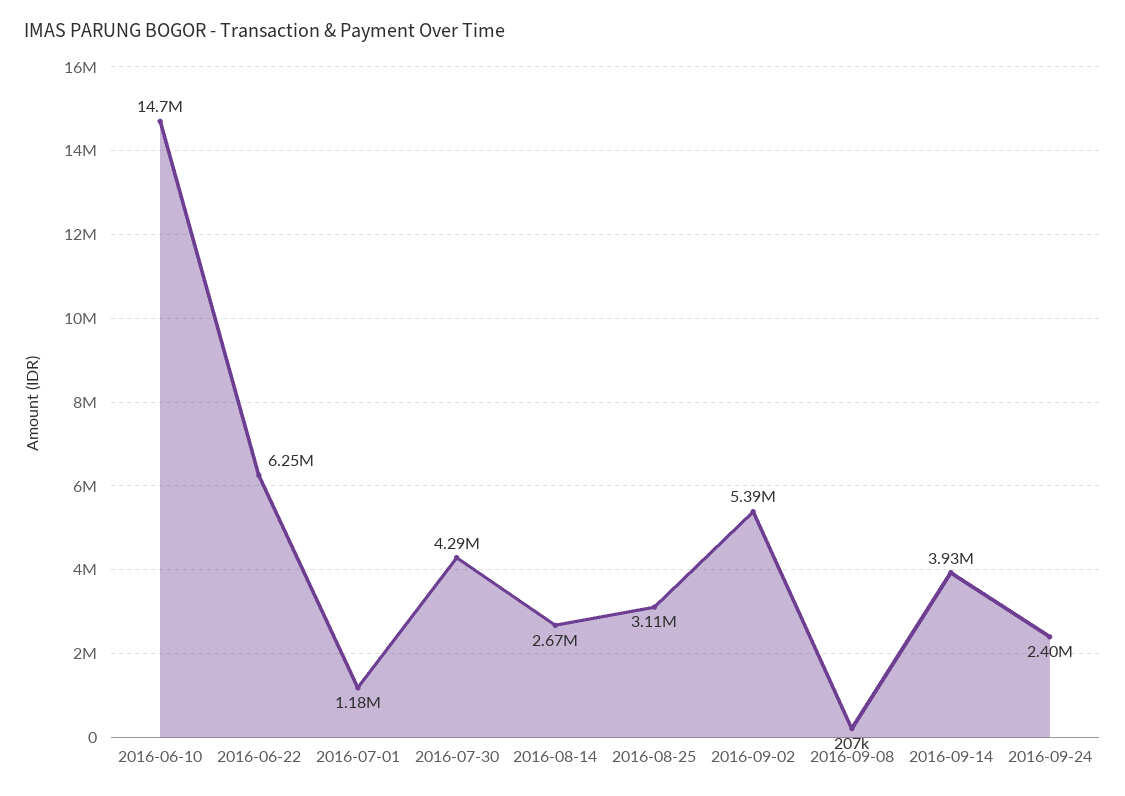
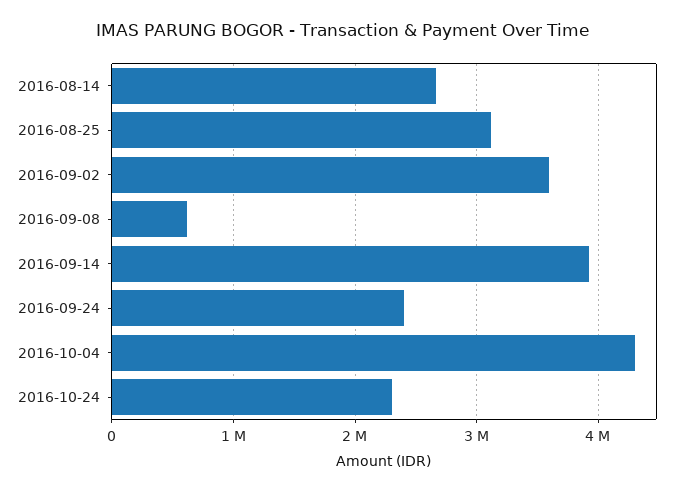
2016-06-10: 14700000 -> none
2016-06-22: 6250000 -> none
2016-07-01: 1180000 -> none
2016-07-30: 4290000 -> none
2016-09-02: 5390000 -> 3600000
2016-09-08: 207000 -> 600000
2016-10-04: none -> 4300000
2016-10-24: none -> 2300000

